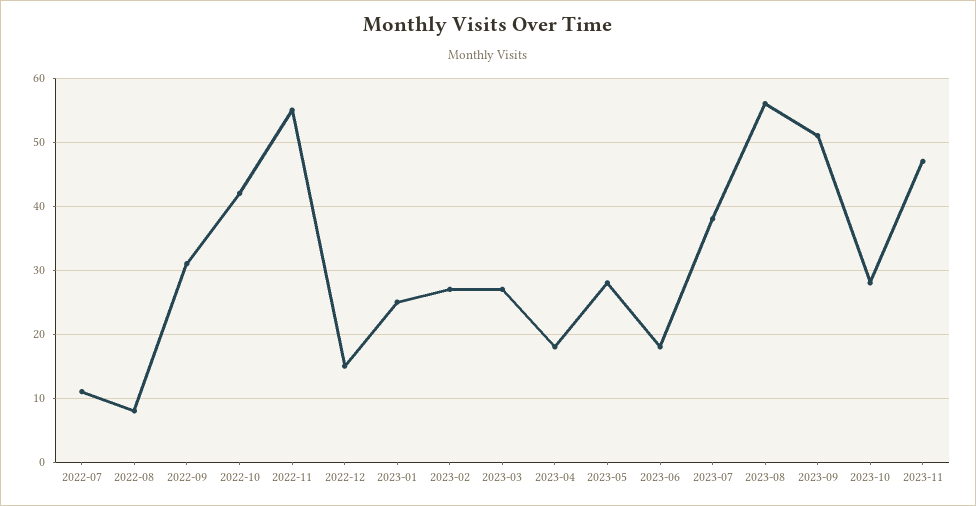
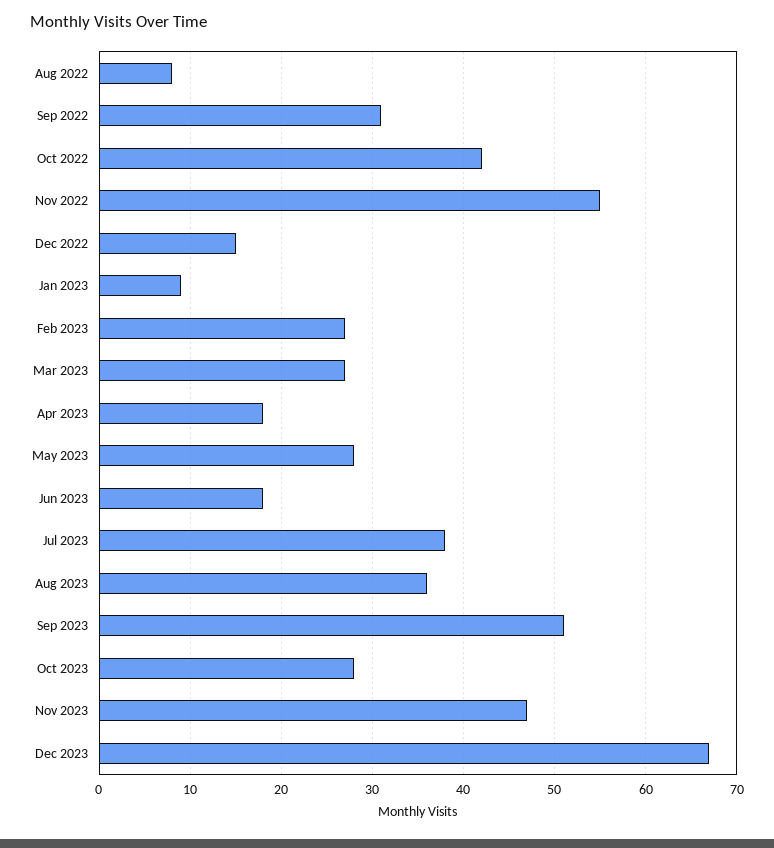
2022-07: 11 -> none
2023-01: 25 -> 9
2023-08: 56 -> 36
Dec 2023: none -> 67

